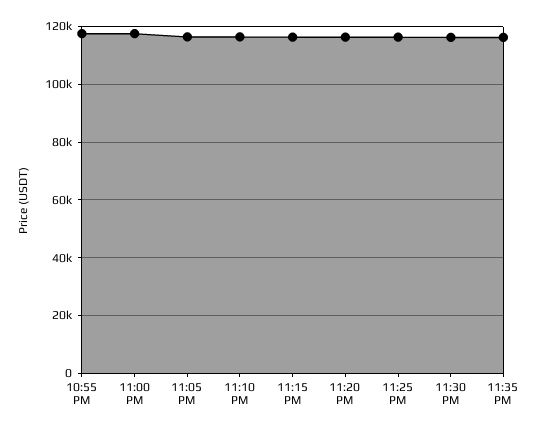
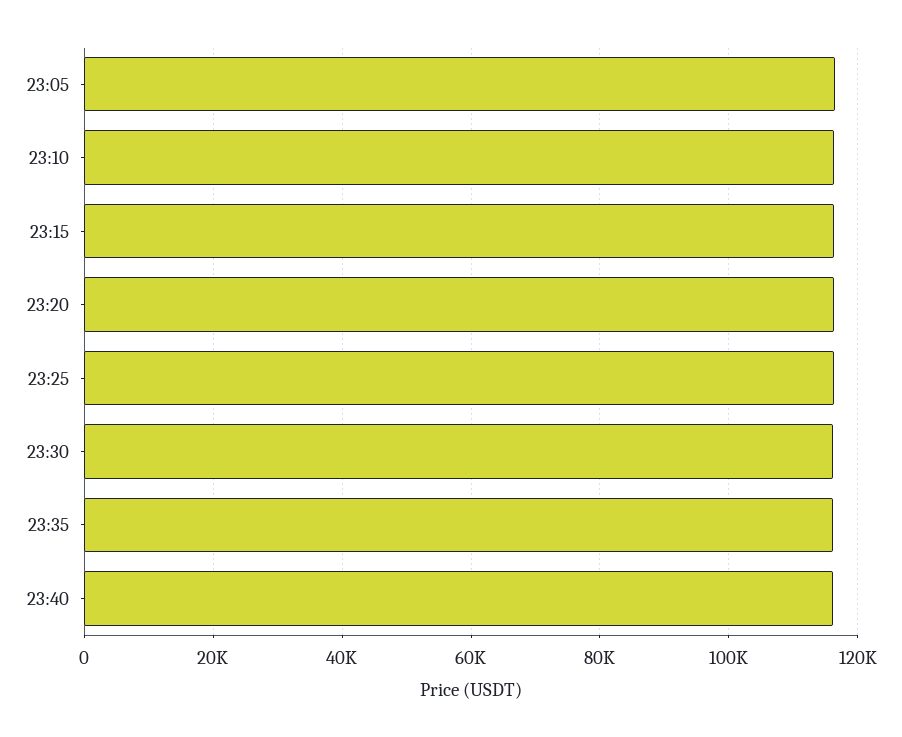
10:55 PM: 117500 -> none
11:00 PM: 117500 -> none
23:40: none -> 116000

